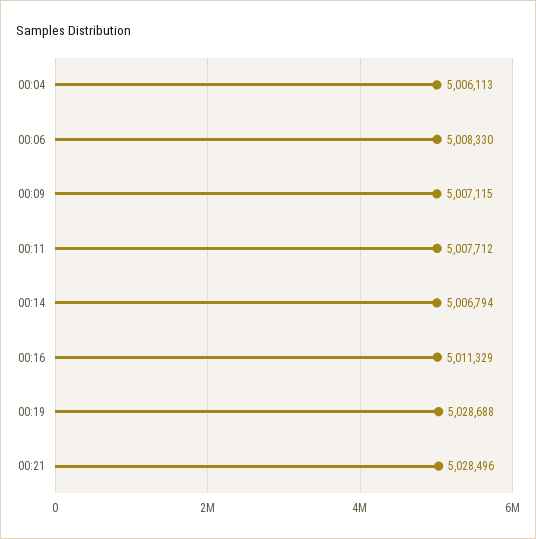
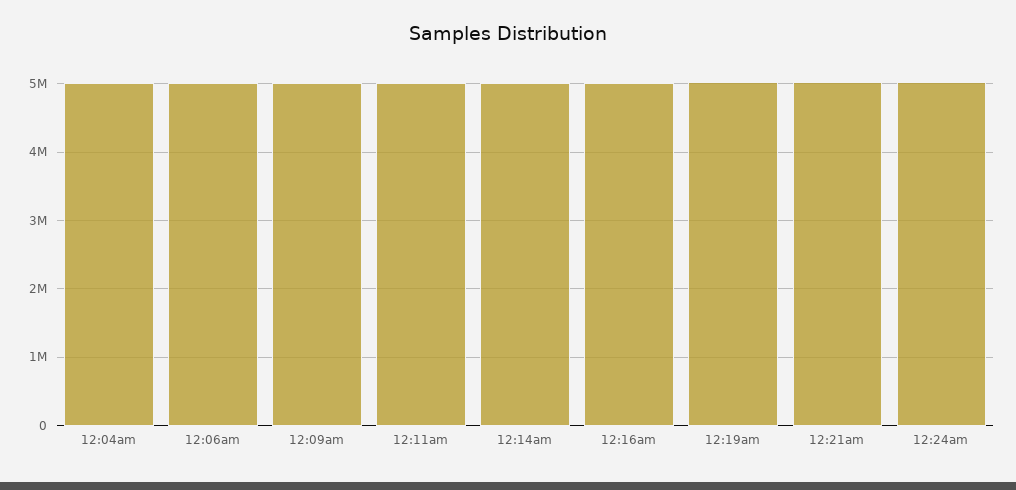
12:24am: none -> 5000000

